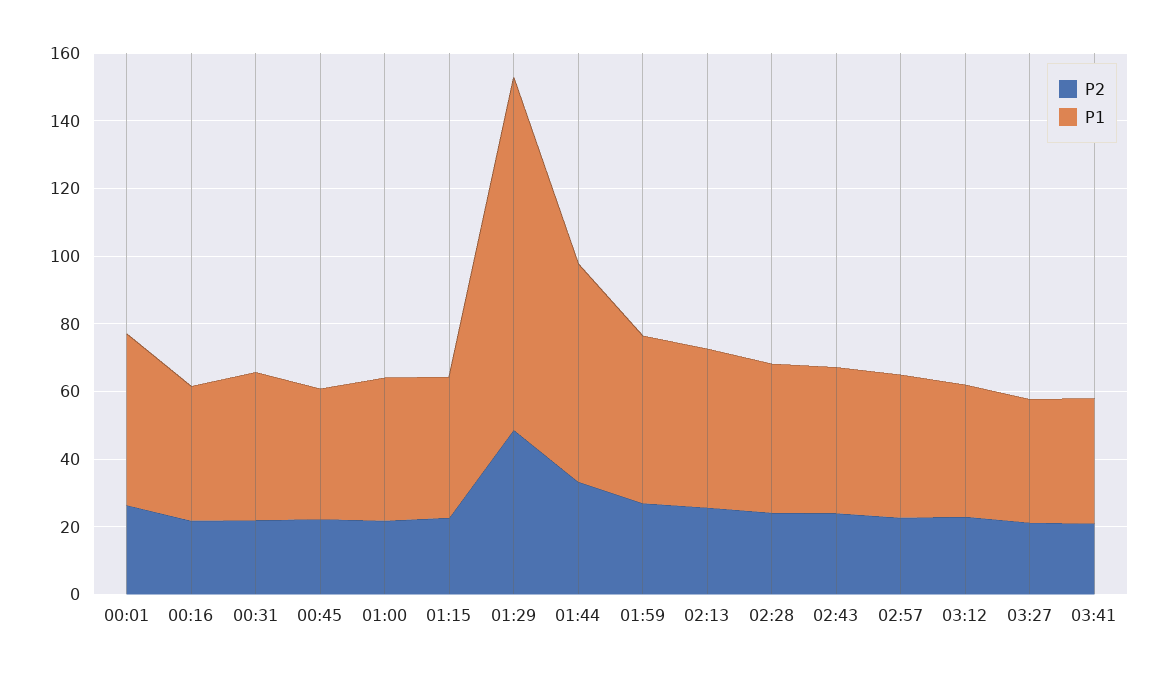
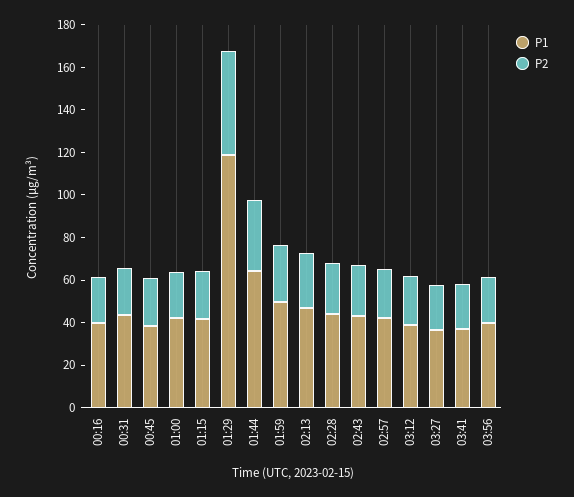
P2, 00:01: 25 -> none
P1, 00:01: 50 -> none
P1, 01:29: 105 -> 120
P1, 03:56: none -> 40
P2, 03:56: none -> 20

